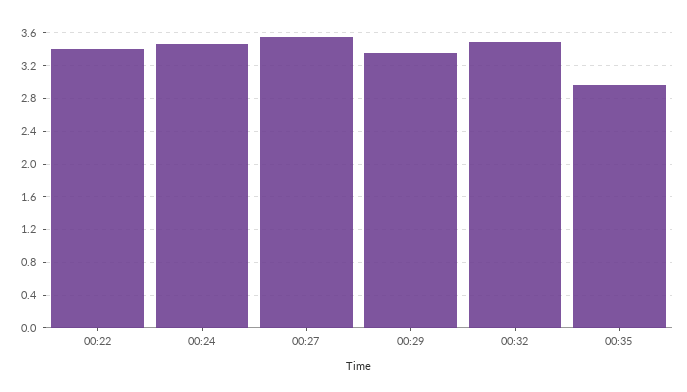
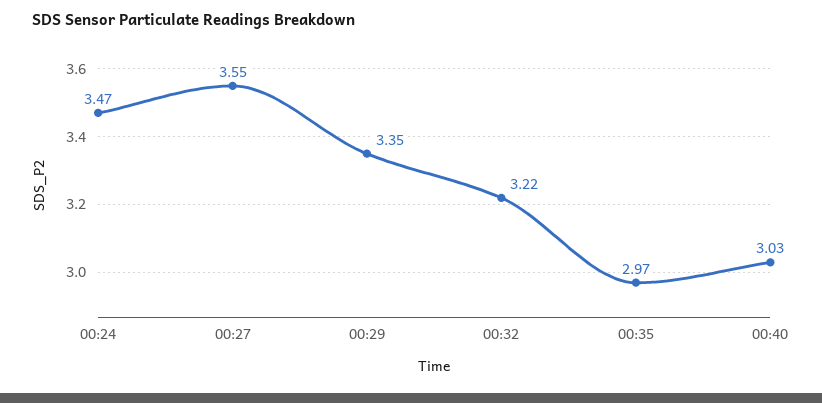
00:22: 3.4 -> none
00:32: 3.5 -> 3.22
00:40: none -> 3.03

